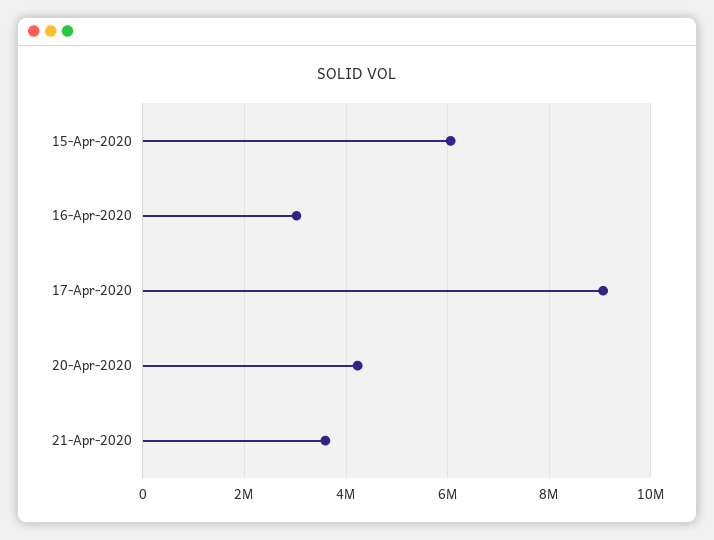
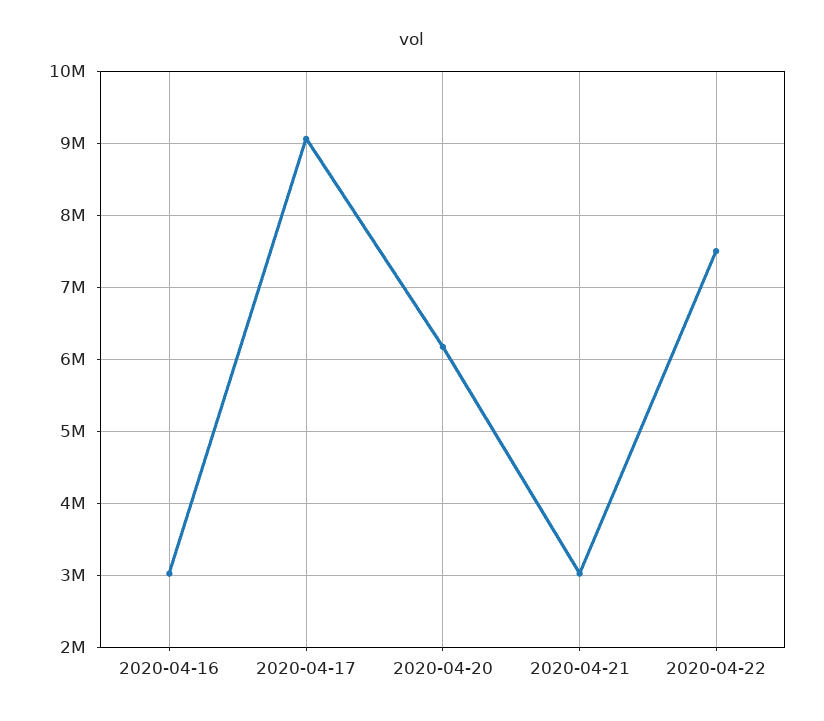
15-Apr-2020: 6000000 -> none
20-Apr-2020: 4200000 -> 6200000
21-Apr-2020: 3600000 -> 3000000
2020-04-22: none -> 7500000

